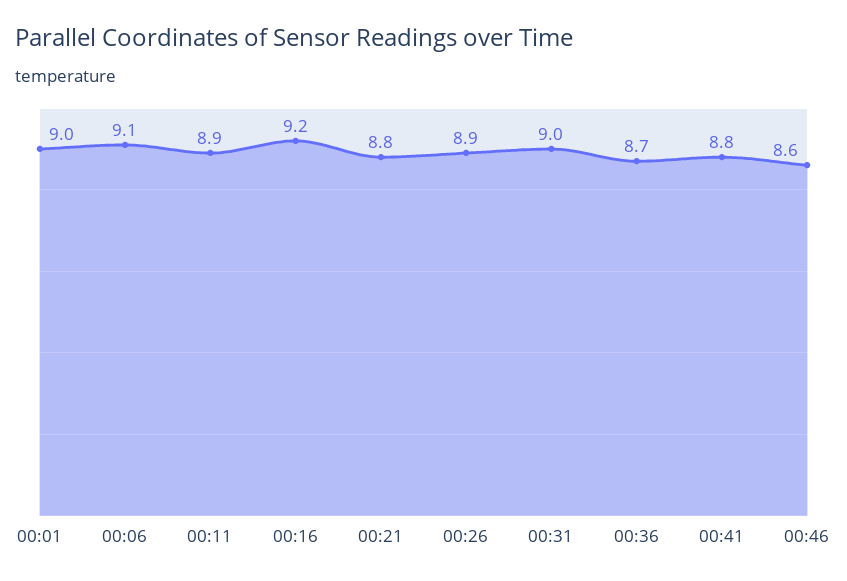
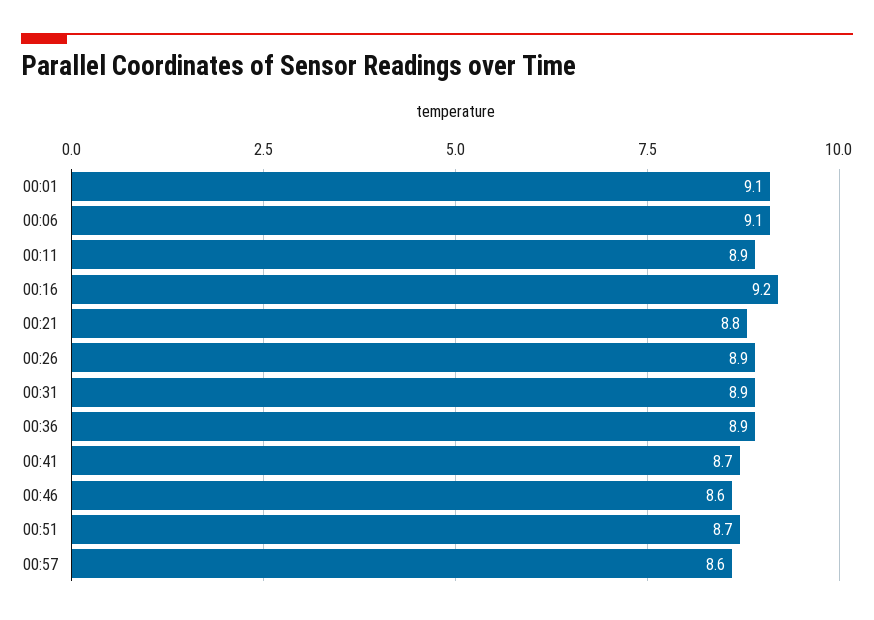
00:01: 9 -> 9.1
00:31: 9 -> 8.9
00:36: 8.7 -> 8.9
00:41: 8.8 -> 8.7
00:51: none -> 8.7
00:57: none -> 8.6

